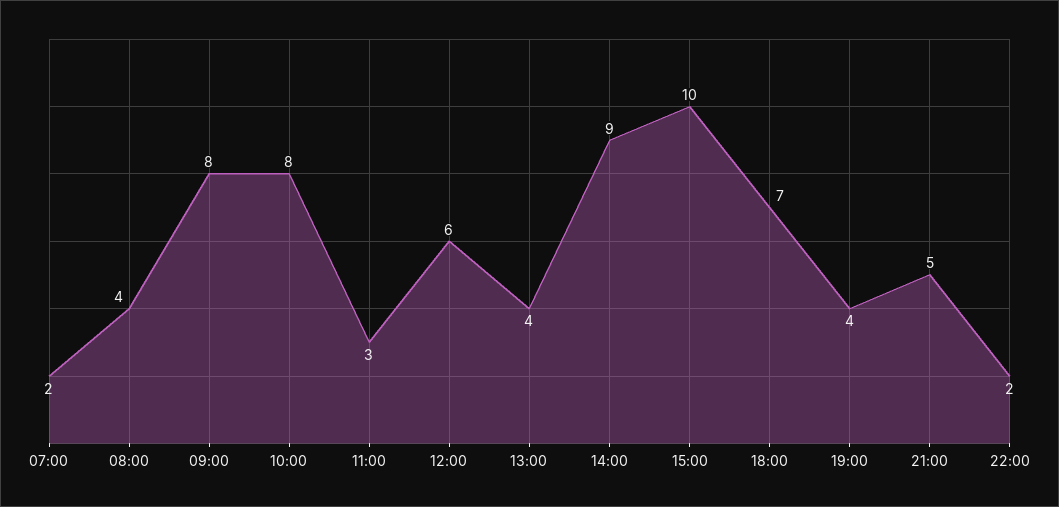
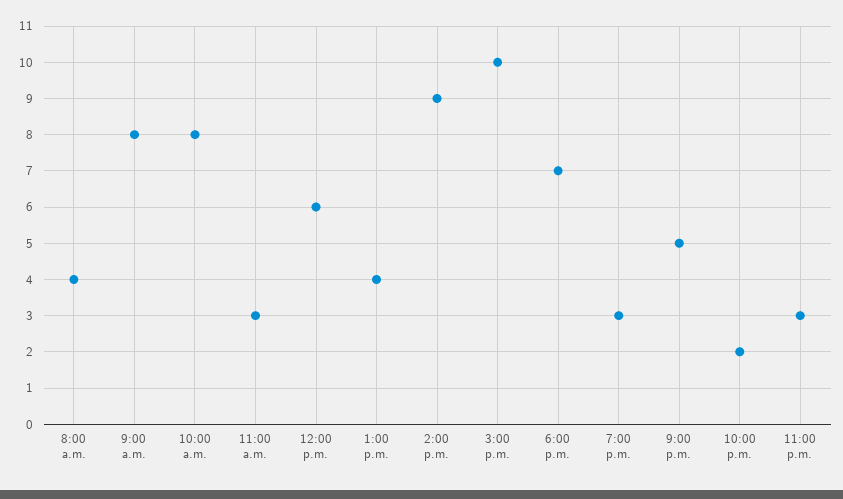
07:00: 2 -> none
19:00: 4 -> 3
11:00 p.m.: none -> 3

